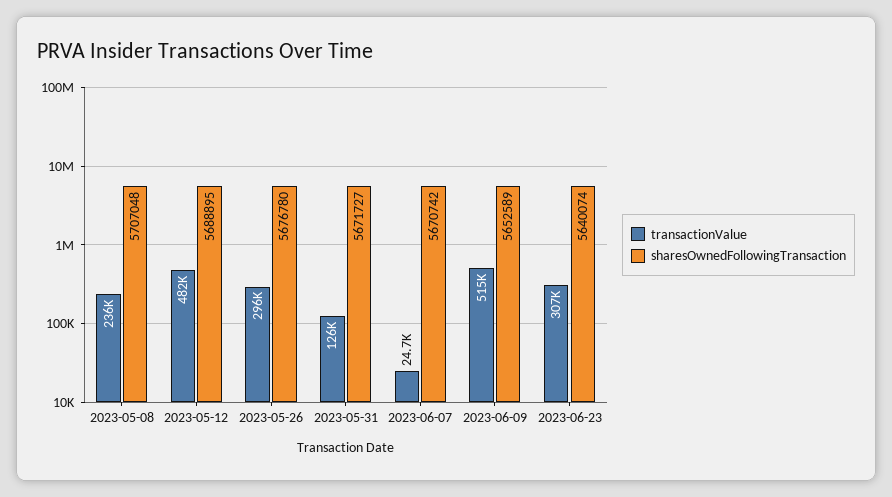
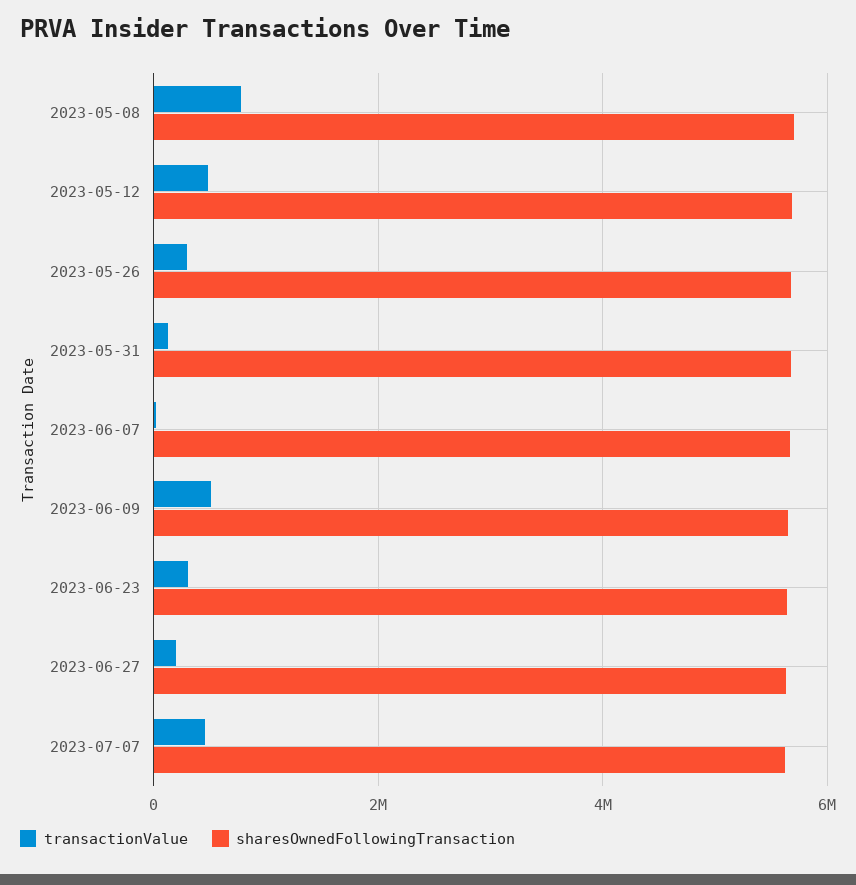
transactionValue, 2023-05-08: 236000 -> 800000
transactionValue, 2023-06-27: none -> 200000
sharesOwnedFollowingTransaction, 2023-06-27: none -> 5600000
transactionValue, 2023-07-07: none -> 400000
sharesOwnedFollowingTransaction, 2023-07-07: none -> 5600000

